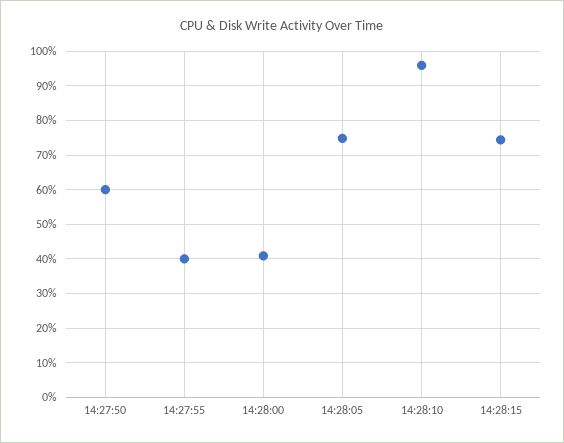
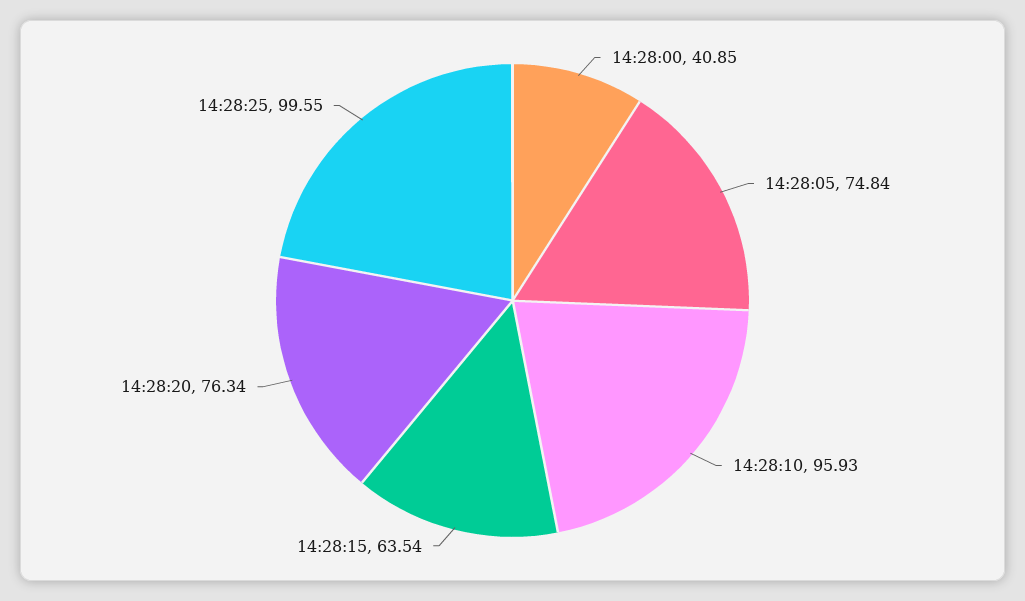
14:27:50: 60 -> none
14:27:55: 40 -> none
14:28:15: 74 -> 63.54
14:28:20: none -> 76.34
14:28:25: none -> 99.55

